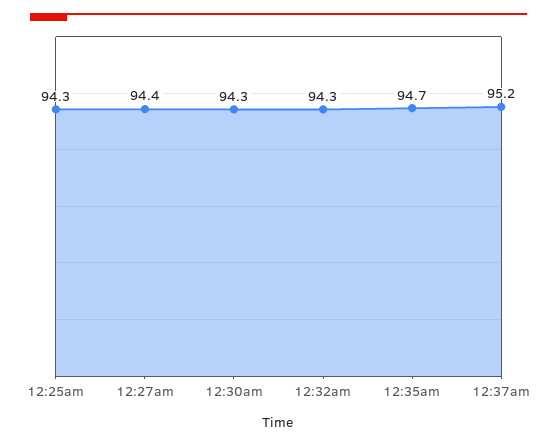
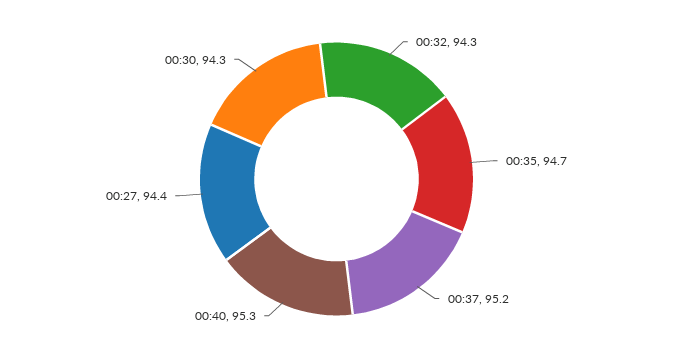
12:25am: 94.3 -> none
00:40: none -> 95.3

